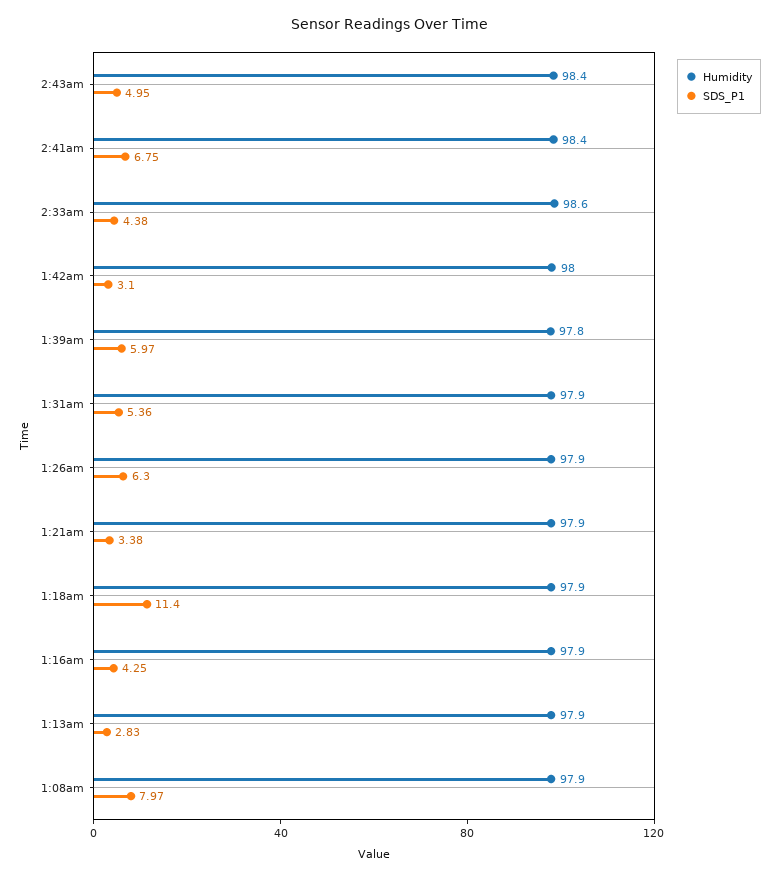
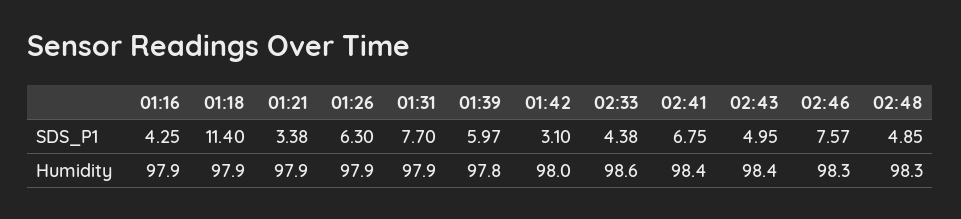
SDS_P1, 1:31am: 5.36 -> 7.7
Humidity, 1:13am: 97.9 -> none
SDS_P1, 1:13am: 2.83 -> none
Humidity, 1:08am: 97.9 -> none
SDS_P1, 1:08am: 7.97 -> none
SDS_P1, 02:46: none -> 7.57
SDS_P1, 02:48: none -> 4.85
Humidity, 02:46: none -> 98.3
Humidity, 02:48: none -> 98.3

